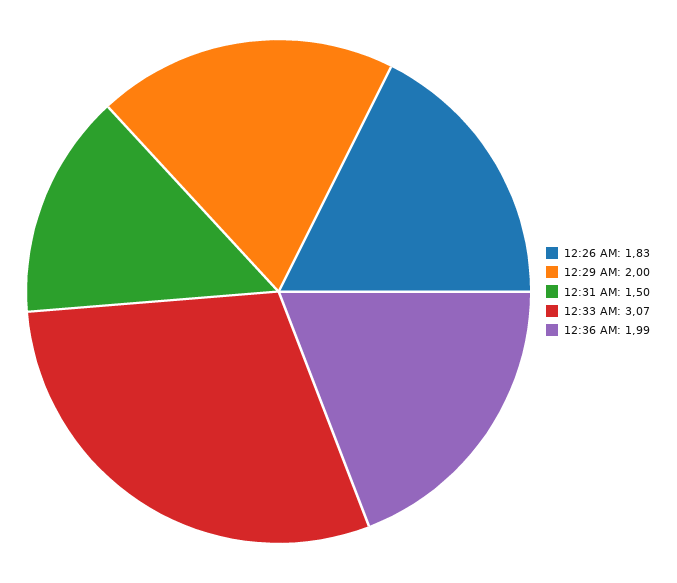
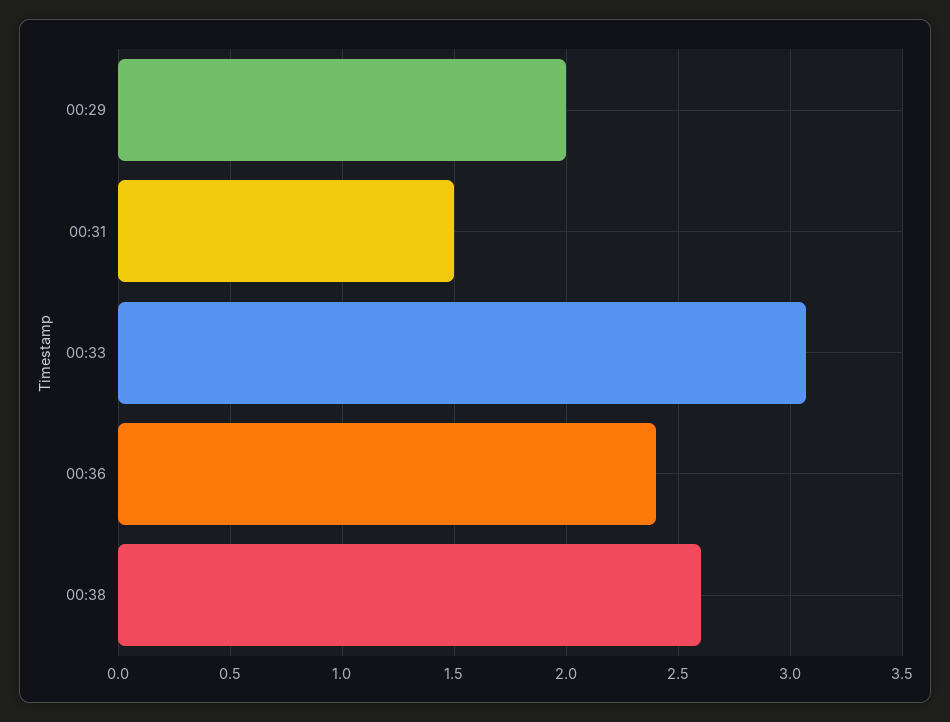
12:26 AM: 1.83 -> none
12:36 AM: 1.99 -> 2.4
00:38: none -> 2.6

